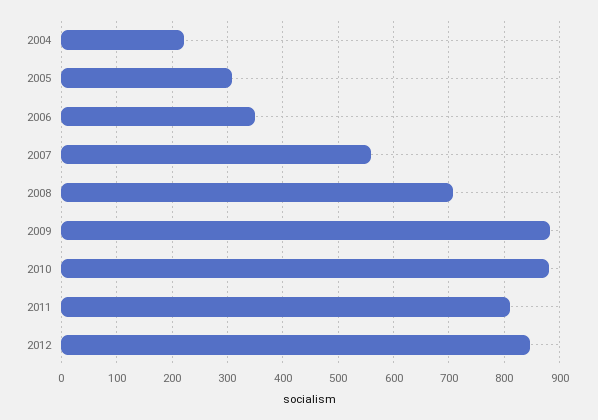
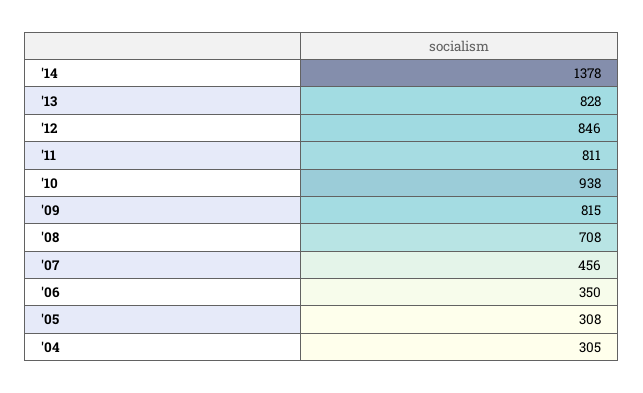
2004: 220 -> 305
2007: 560 -> 456
2009: 880 -> 815
2010: 880 -> 938
'14: none -> 1378
'13: none -> 828

